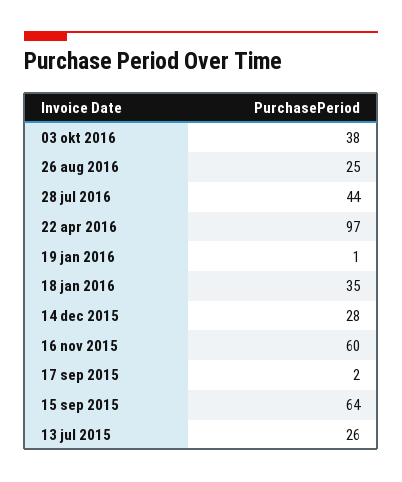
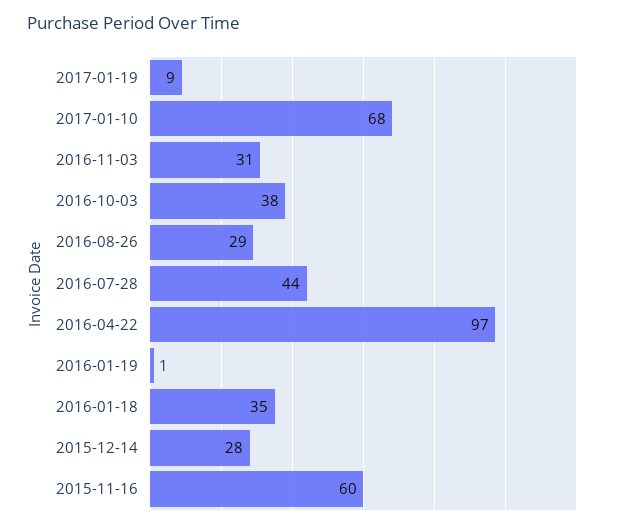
26 aug 2016: 25 -> 29
17 sep 2015: 2 -> none
15 sep 2015: 64 -> none
13 jul 2015: 26 -> none
2017-01-19: none -> 9
2017-01-10: none -> 68
2016-11-03: none -> 31

